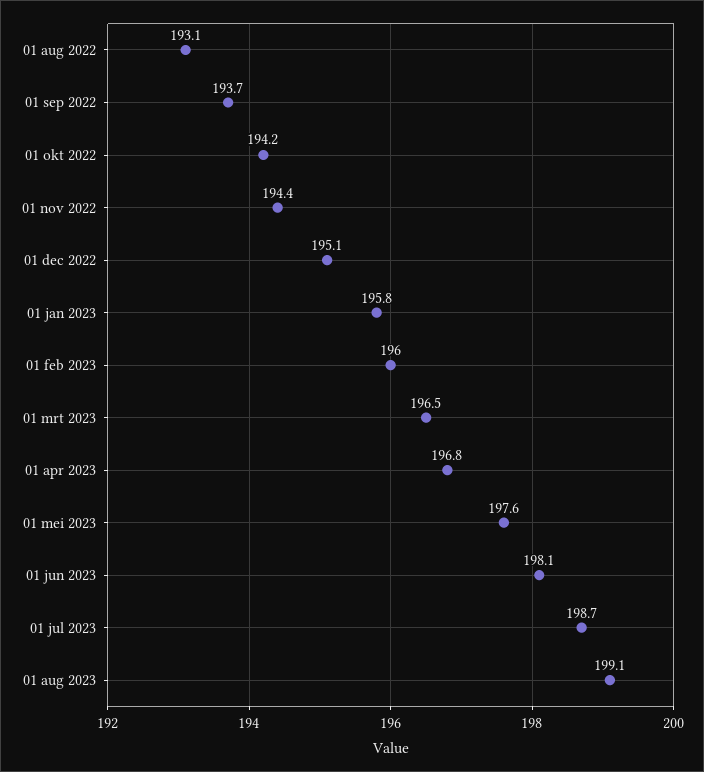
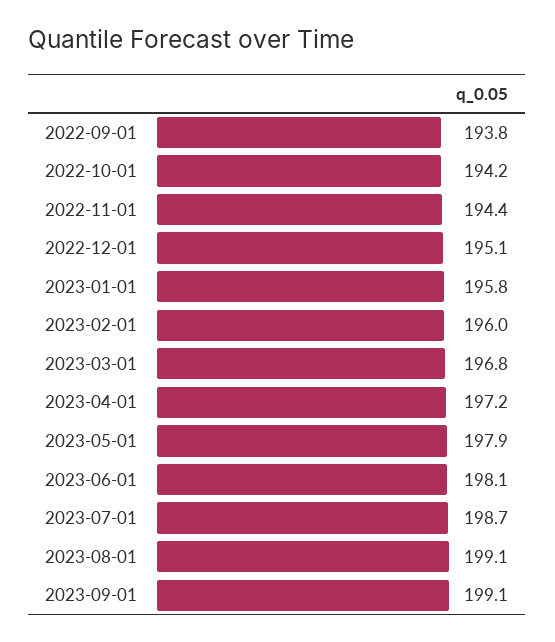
01 aug 2022: 193.1 -> none
01 sep 2022: 193.7 -> 193.8
01 mrt 2023: 196.5 -> 196.8
01 apr 2023: 196.8 -> 197.2
01 mei 2023: 197.6 -> 197.9
2023-09-01: none -> 199.1

